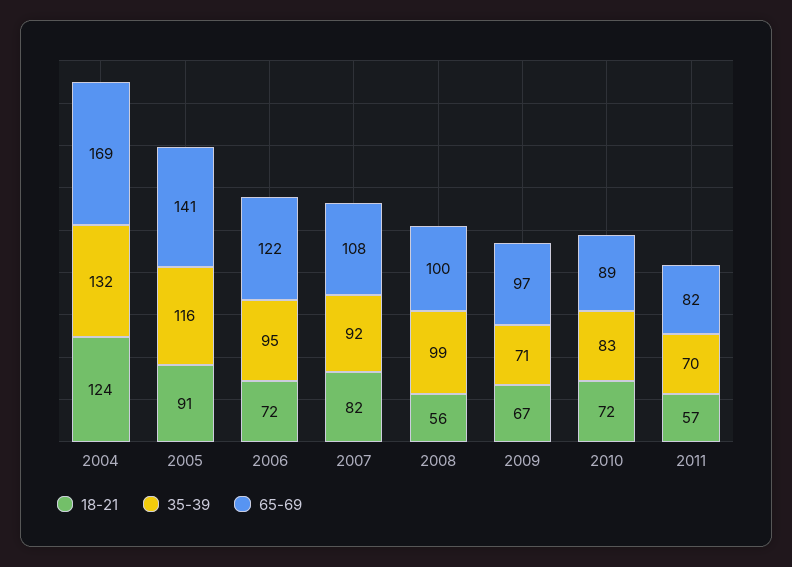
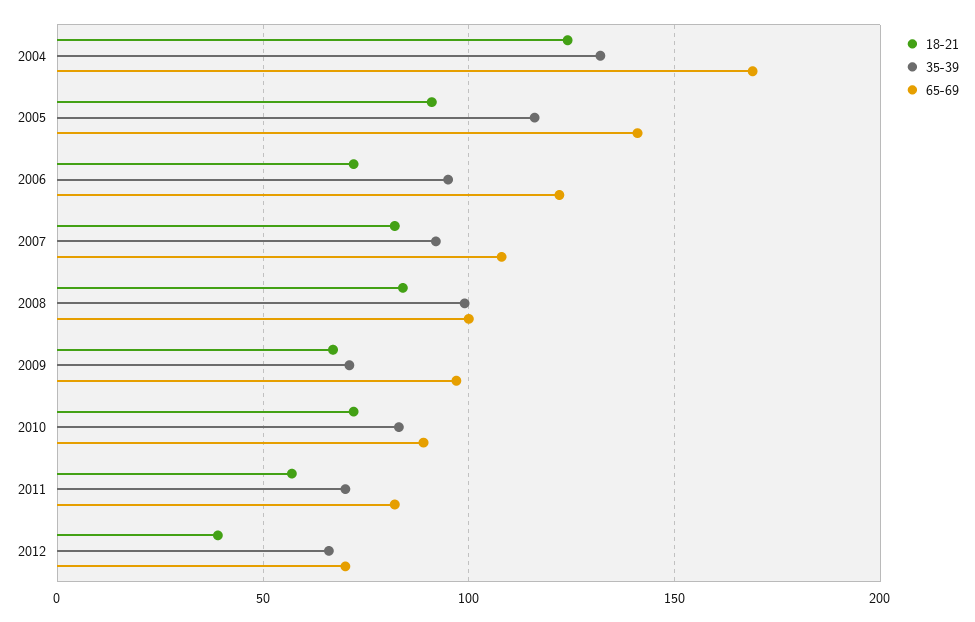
18-21, 2008: 56 -> 85
18-21, 2012: none -> 40
35-39, 2012: none -> 65
65-69, 2012: none -> 70

